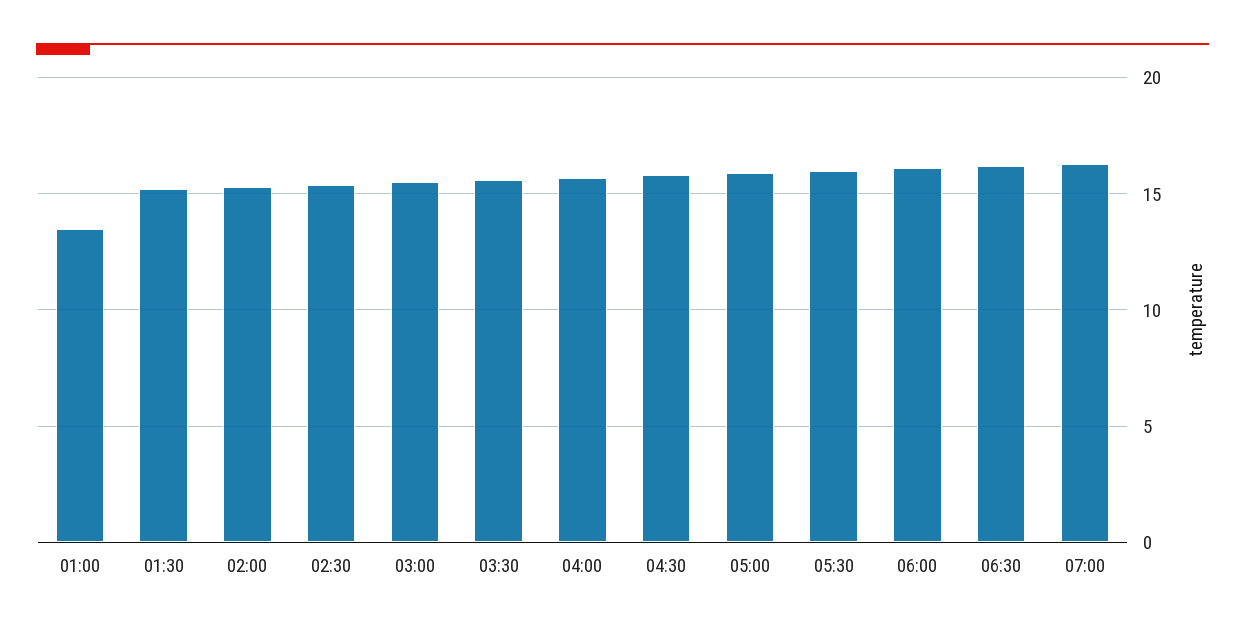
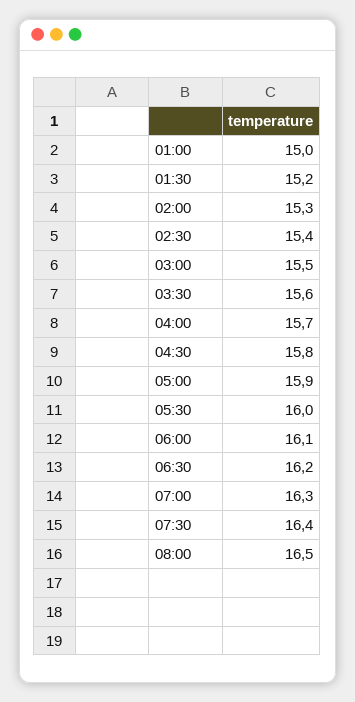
01:00: 13.5 -> 15
07:30: none -> 16.4
08:00: none -> 16.5

